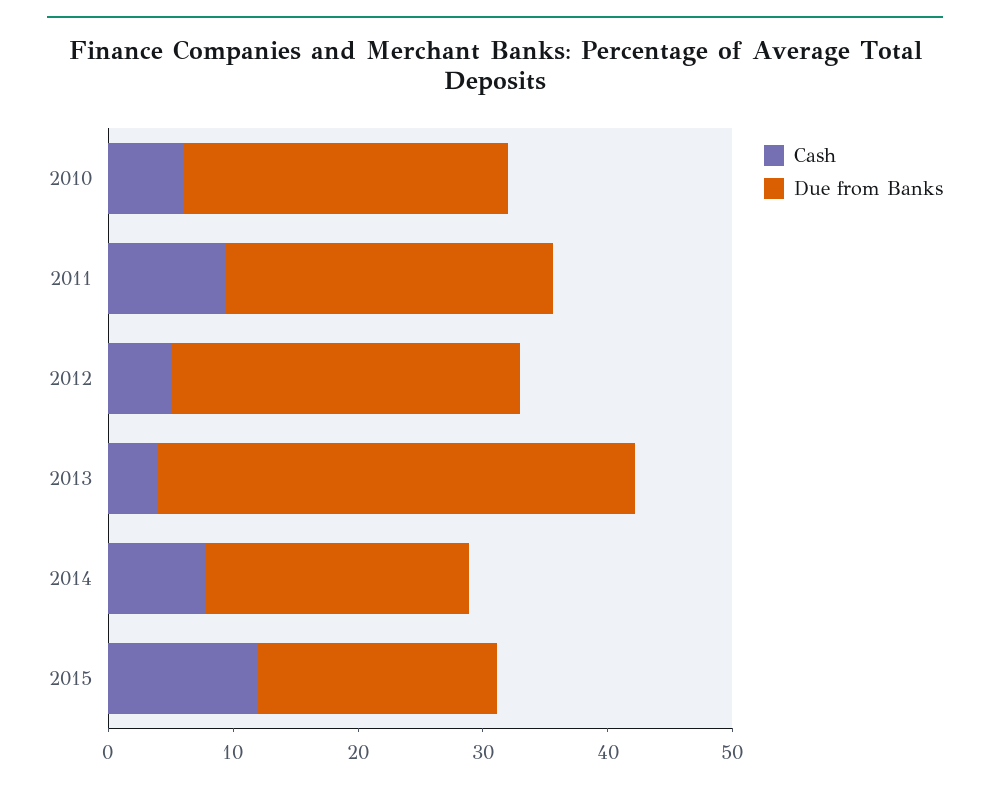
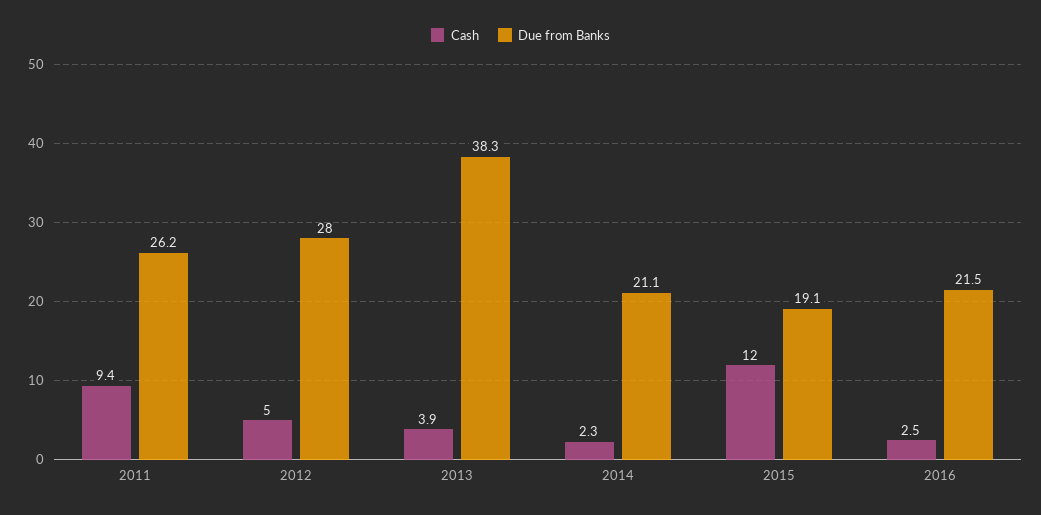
Cash, 2010: 6 -> none
Due from Banks, 2010: 26 -> none
Cash, 2014: 8 -> 2.3
Cash, 2016: none -> 2.5
Due from Banks, 2016: none -> 21.5

